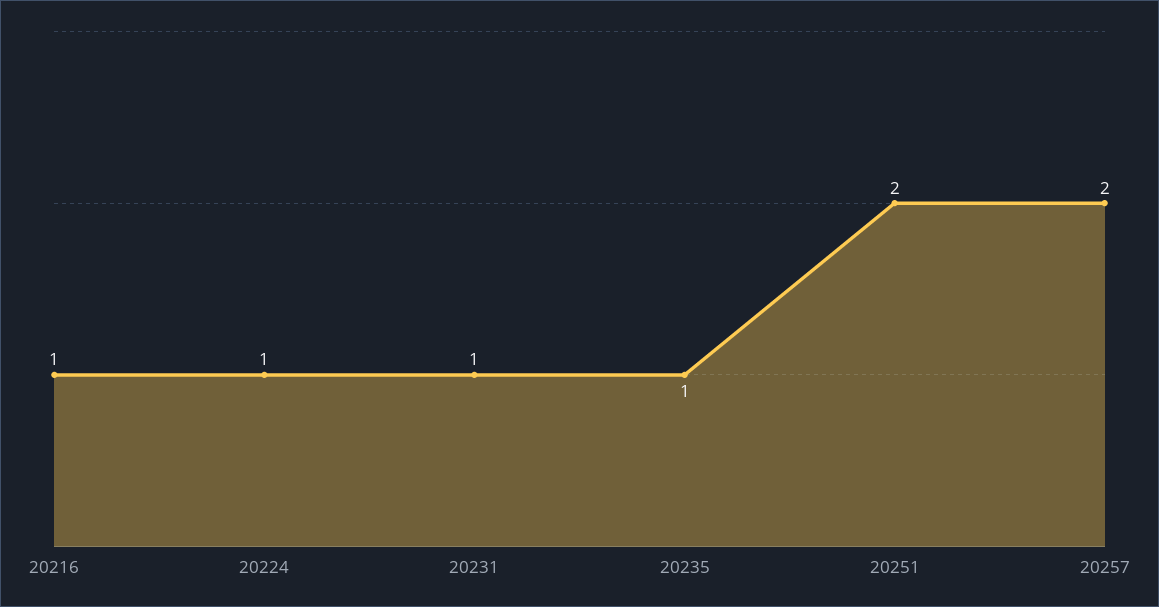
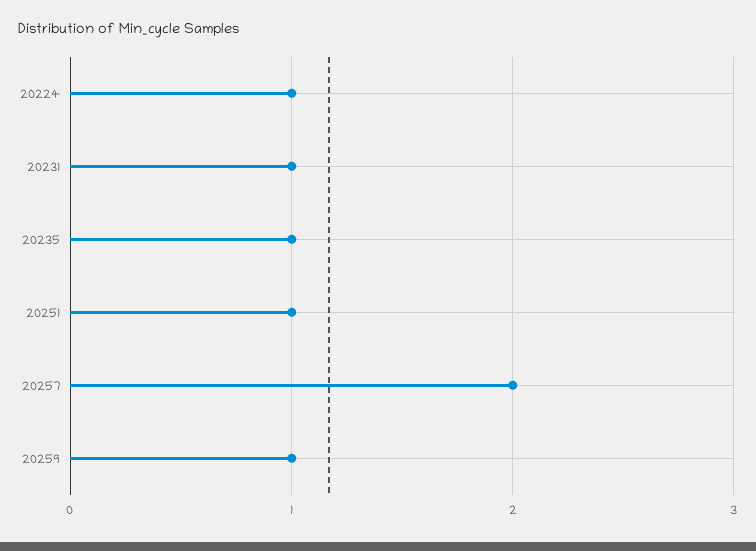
20216: 1 -> none
20251: 2 -> 1
20259: none -> 1

